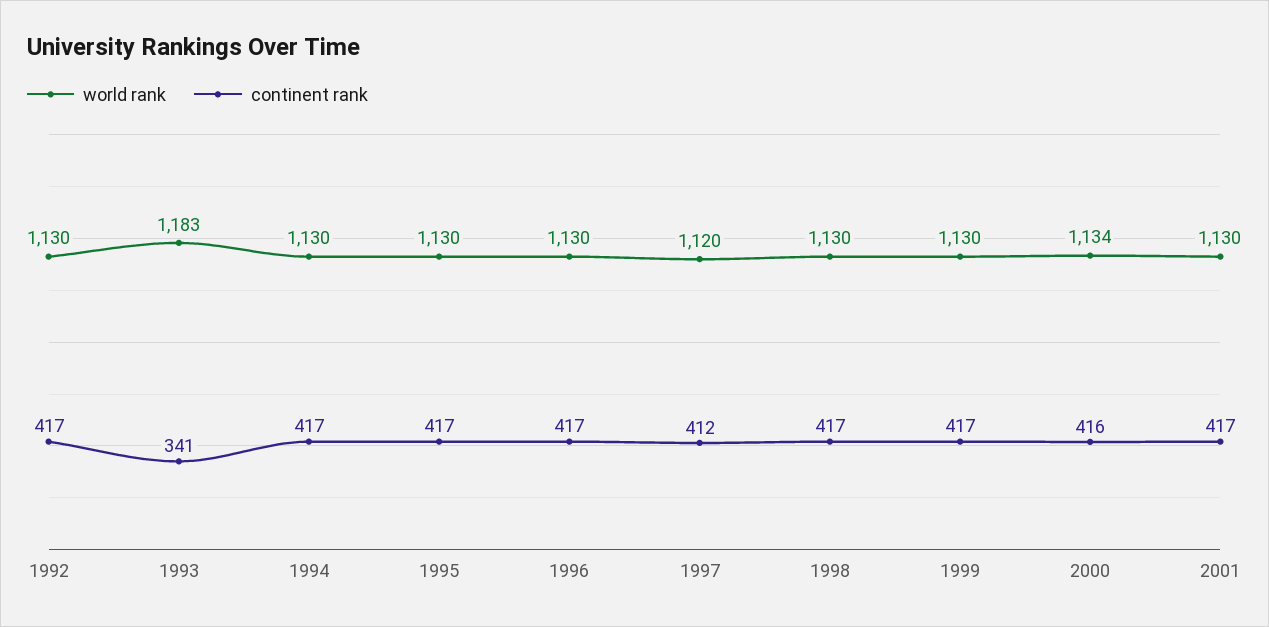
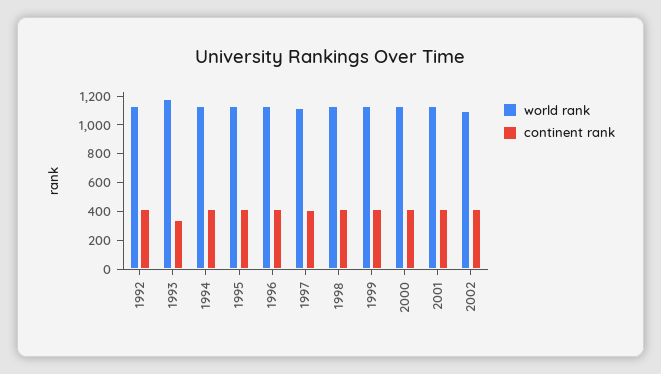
world rank, 2002: none -> 1100
continent rank, 2002: none -> 400

